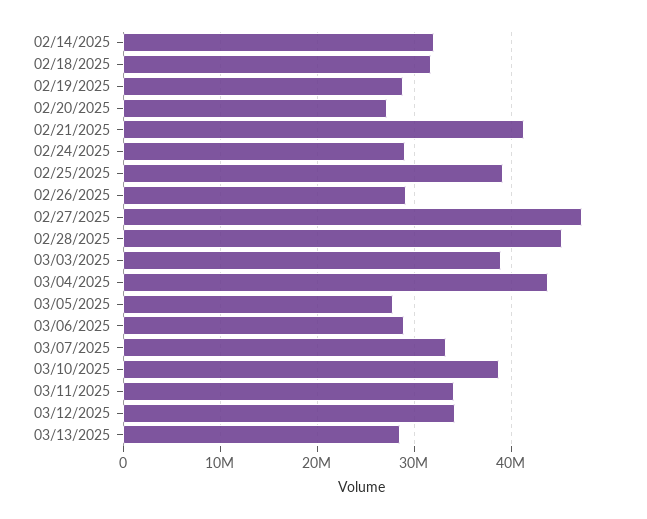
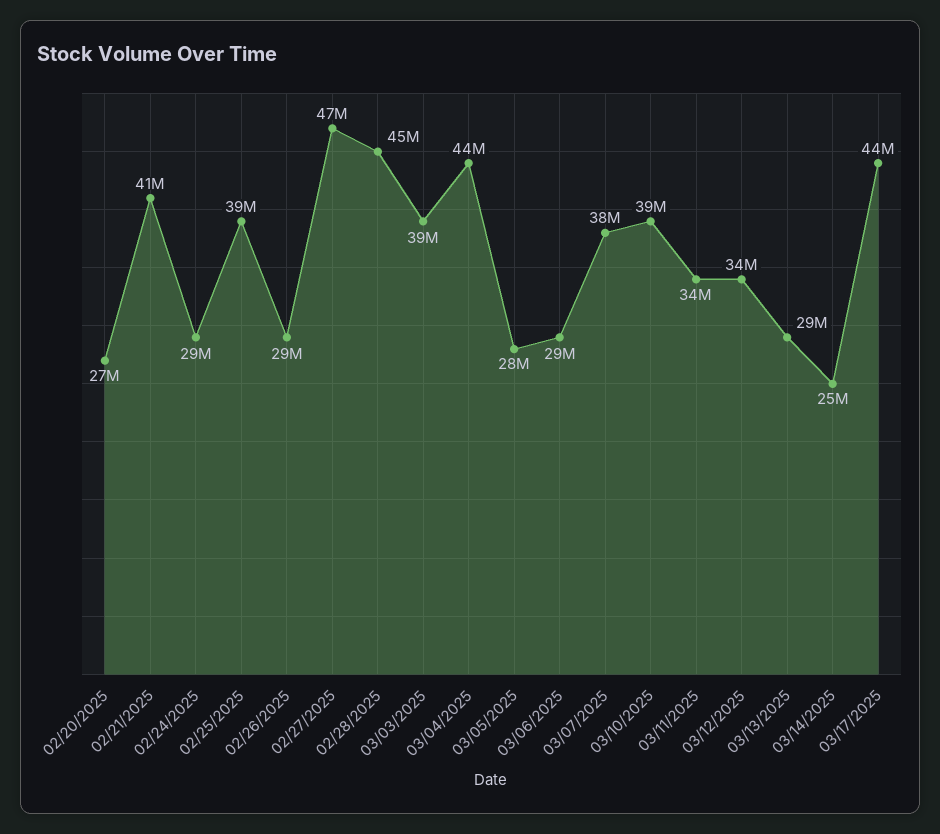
02/14/2025: 32000000 -> none
02/18/2025: 32000000 -> none
02/19/2025: 29000000 -> none
03/07/2025: 33000000 -> 38000000
03/14/2025: none -> 25000000
03/17/2025: none -> 44000000

